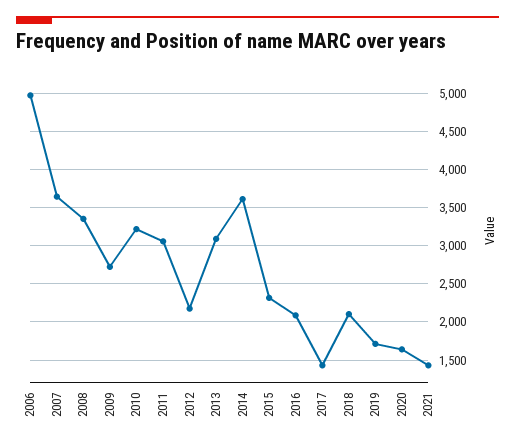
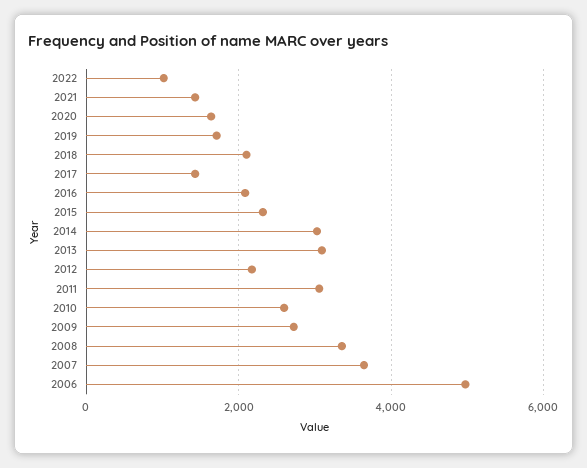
2010: 3200 -> 2600
2014: 3600 -> 3000
2022: none -> 1000

